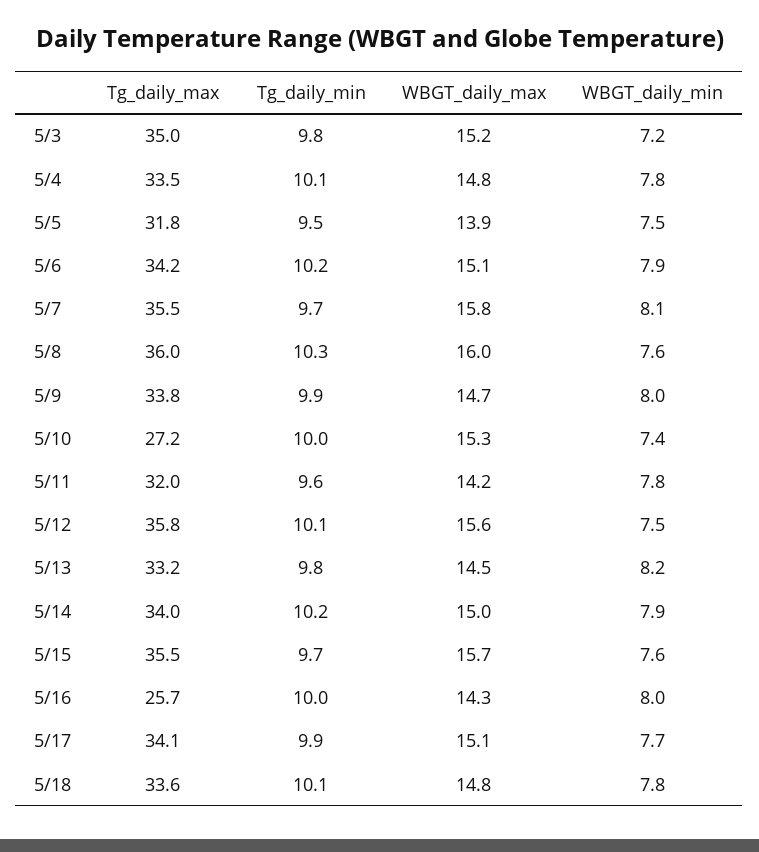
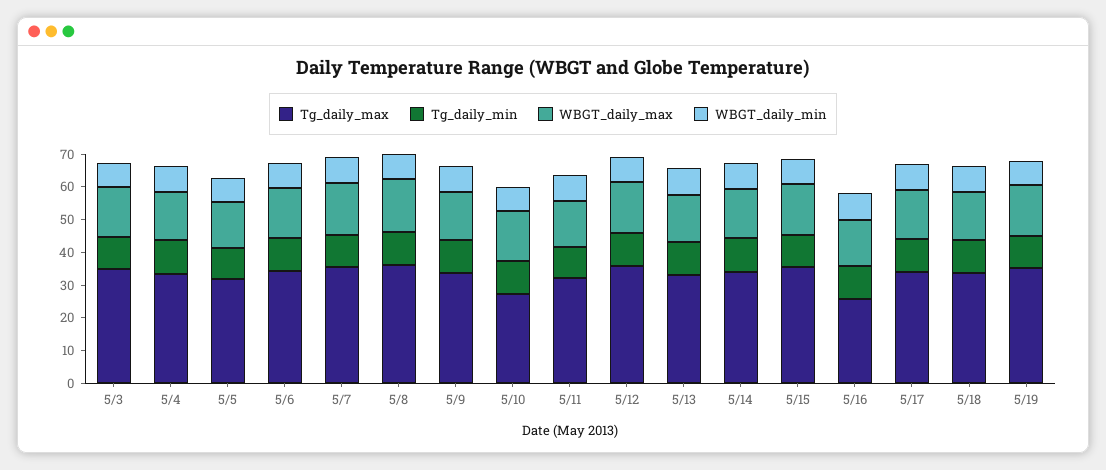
Tg_daily_max, 5/19: none -> 35
Tg_daily_min, 5/19: none -> 10
WBGT_daily_max, 5/19: none -> 15
WBGT_daily_min, 5/19: none -> 7.5

